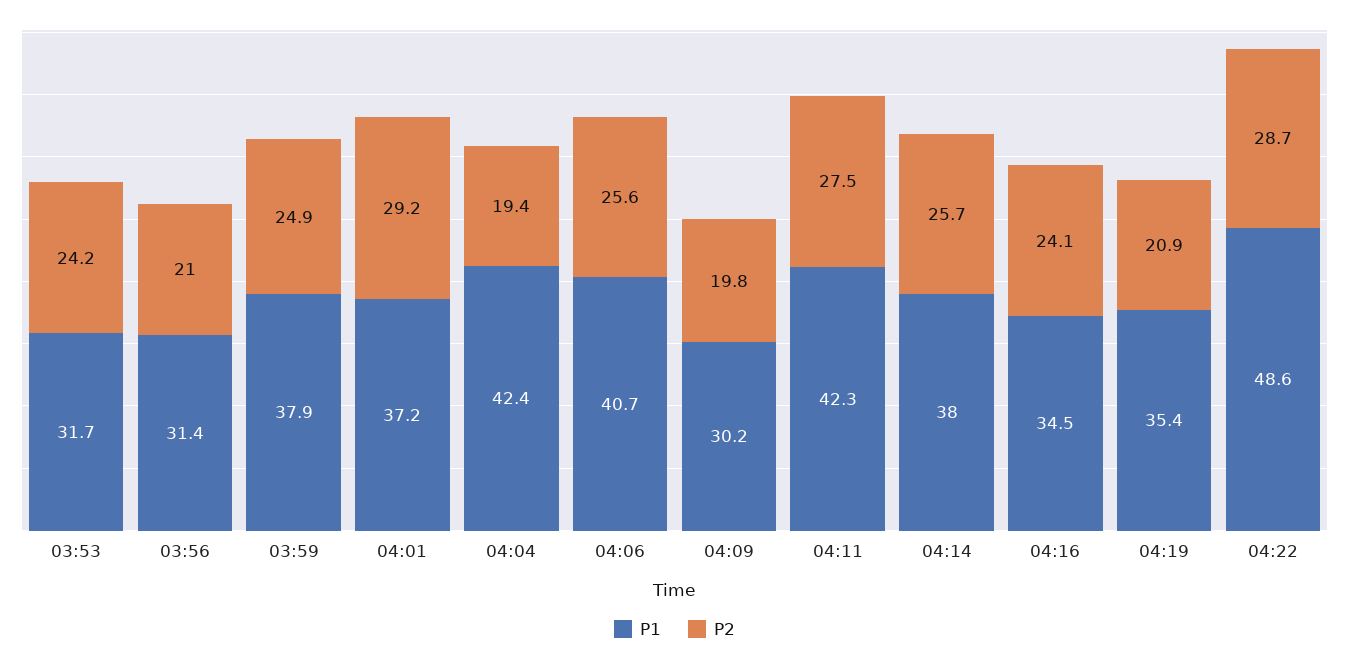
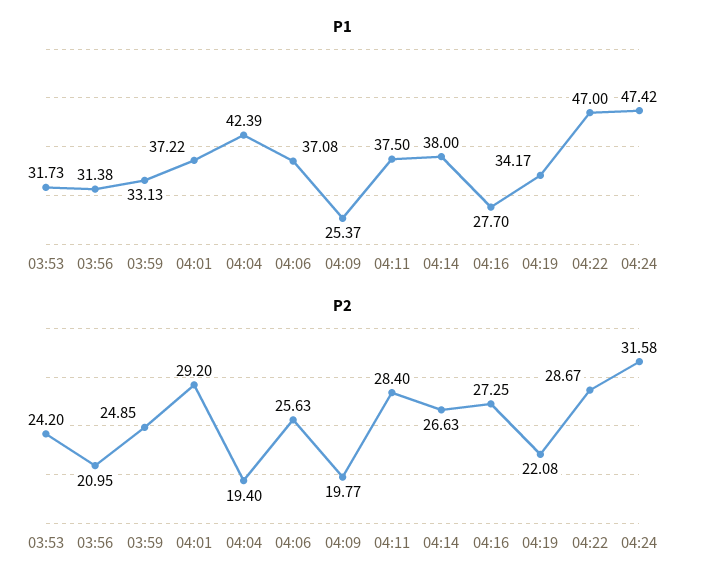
P1, 03:59: 37.9 -> 33.13
P1, 04:06: 40.7 -> 37.08
P1, 04:09: 30.2 -> 25.37
P1, 04:11: 42.3 -> 37.5
P2, 04:11: 27.5 -> 28.4
P2, 04:14: 25.7 -> 26.63
P1, 04:16: 34.5 -> 27.7
P2, 04:16: 24.1 -> 27.25
P1, 04:19: 35.4 -> 34.17
P2, 04:19: 20.9 -> 22.08
P1, 04:22: 48.6 -> 47
P1, 04:24: none -> 47.42
P2, 04:24: none -> 31.58

